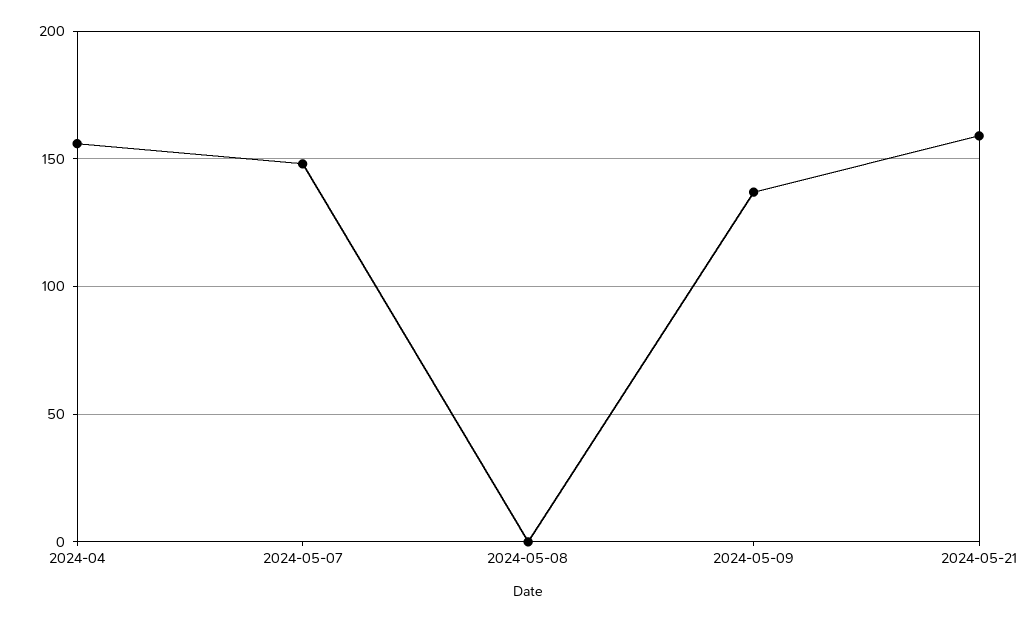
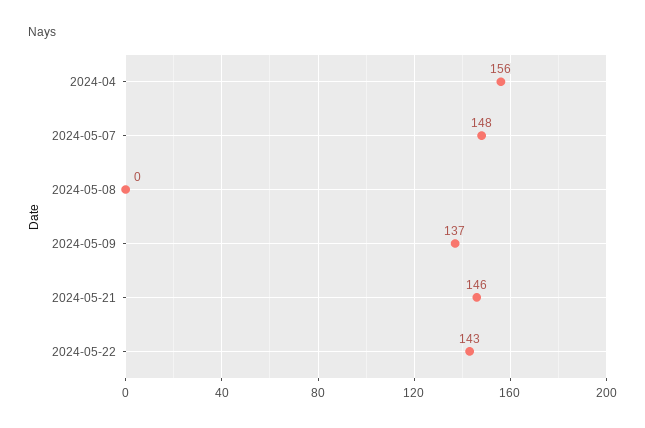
2024-05-21: 160 -> 146
2024-05-22: none -> 143

